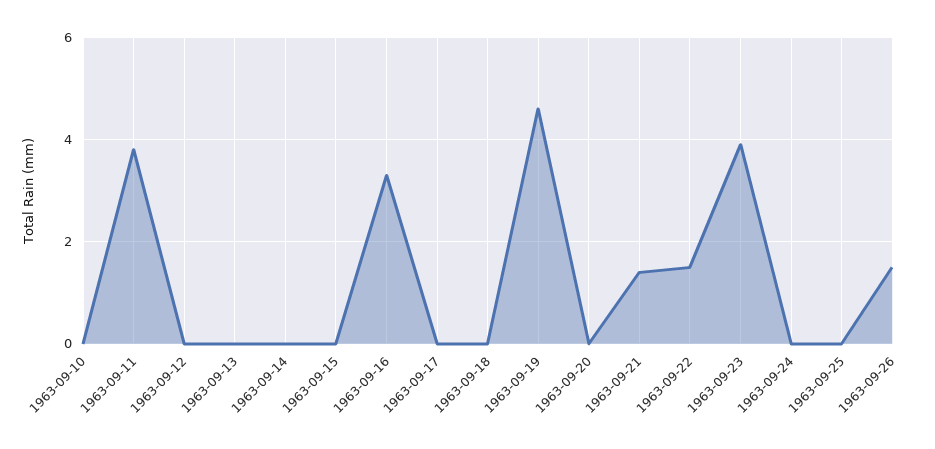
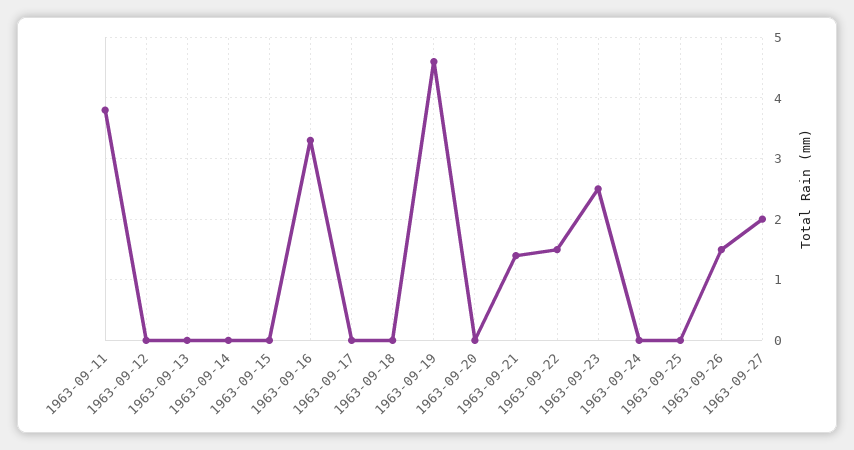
1963-09-10: 0 -> none
1963-09-23: 4 -> 2.5
1963-09-27: none -> 2

